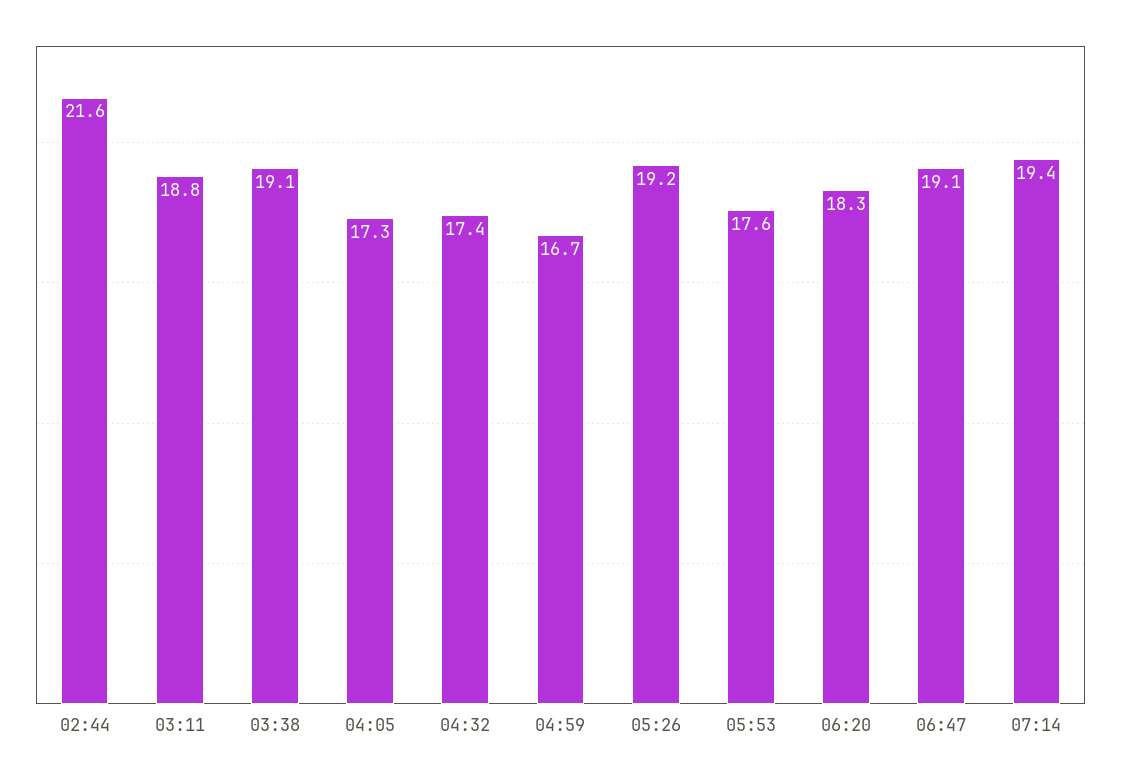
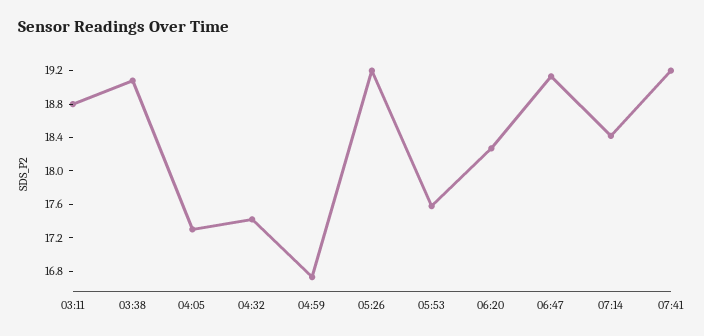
02:44: 21.6 -> none
07:14: 19.4 -> 18.4
07:41: none -> 19.2

